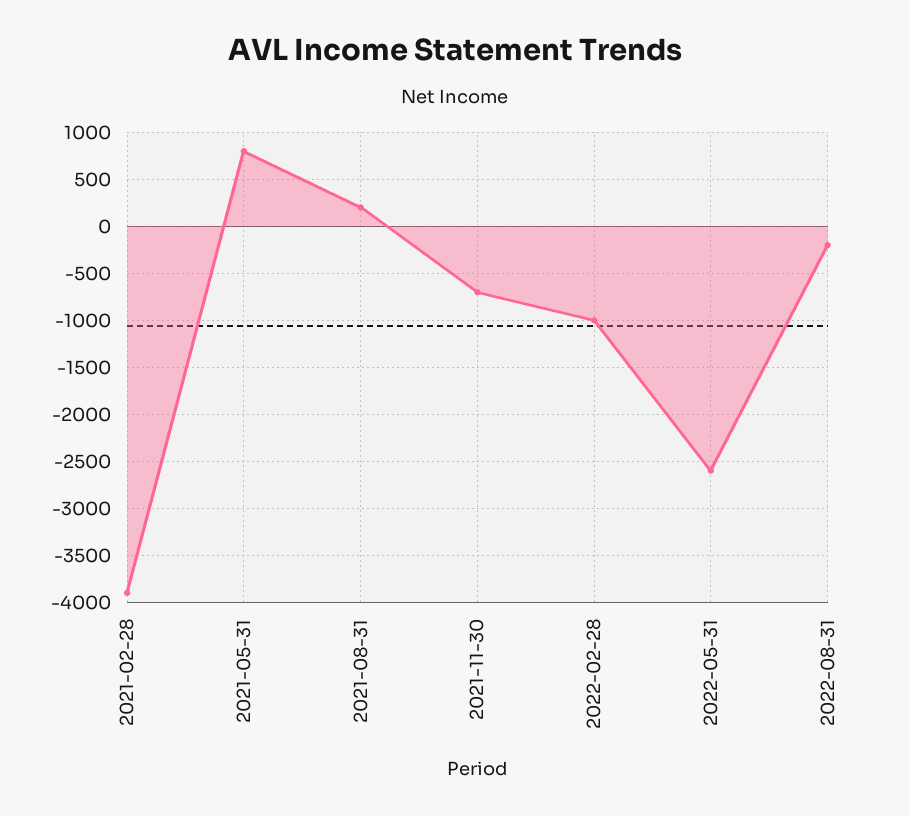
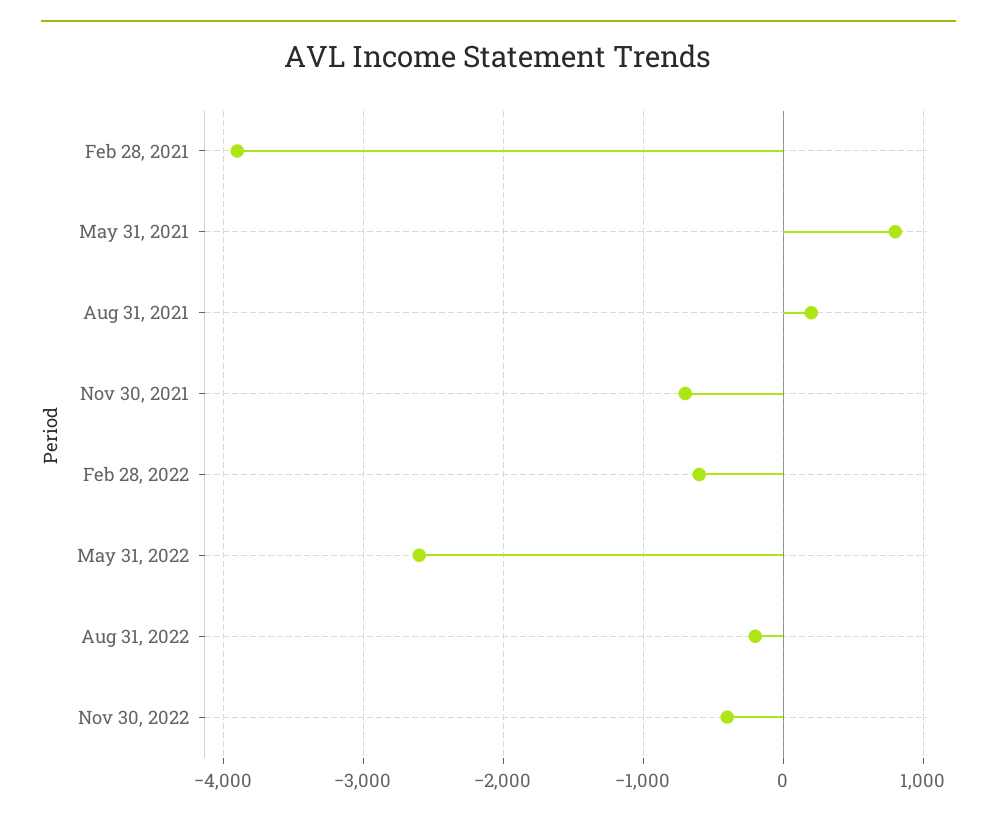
2022-02-28: -1000 -> -600
Nov 30, 2022: none -> -400

